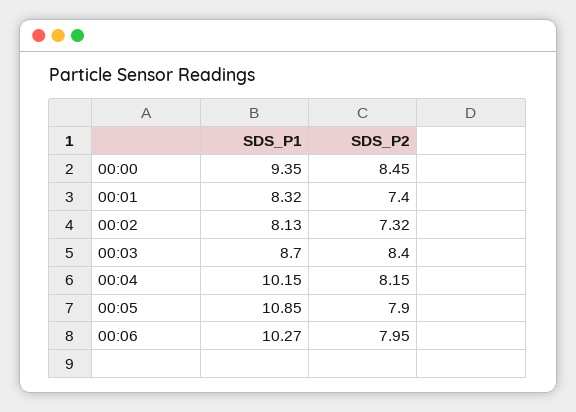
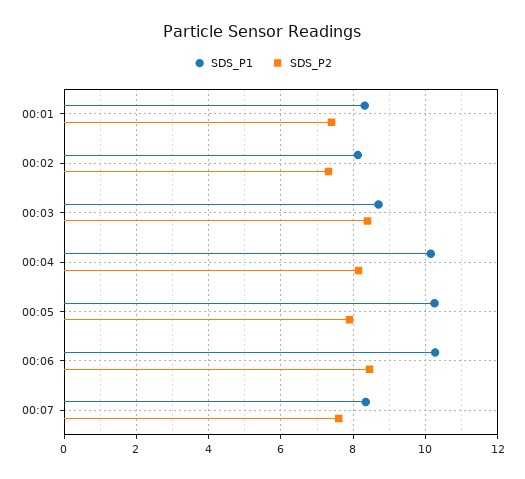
SDS_P1, 00:00: 9.35 -> none
SDS_P2, 00:00: 8.45 -> none
SDS_P1, 00:05: 10.85 -> 10.2
SDS_P2, 00:06: 7.95 -> 8.4
SDS_P1, 00:07: none -> 8.4
SDS_P2, 00:07: none -> 7.6

